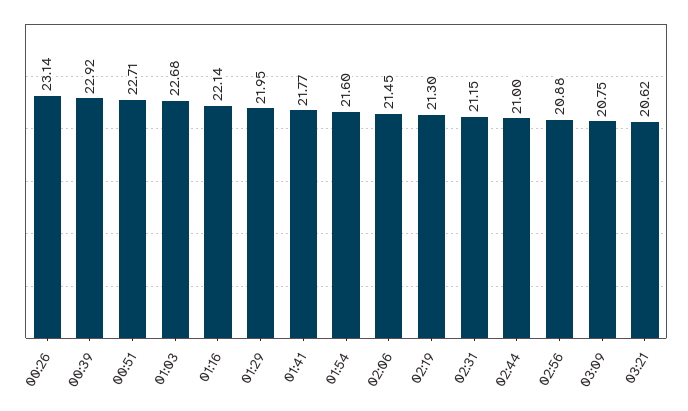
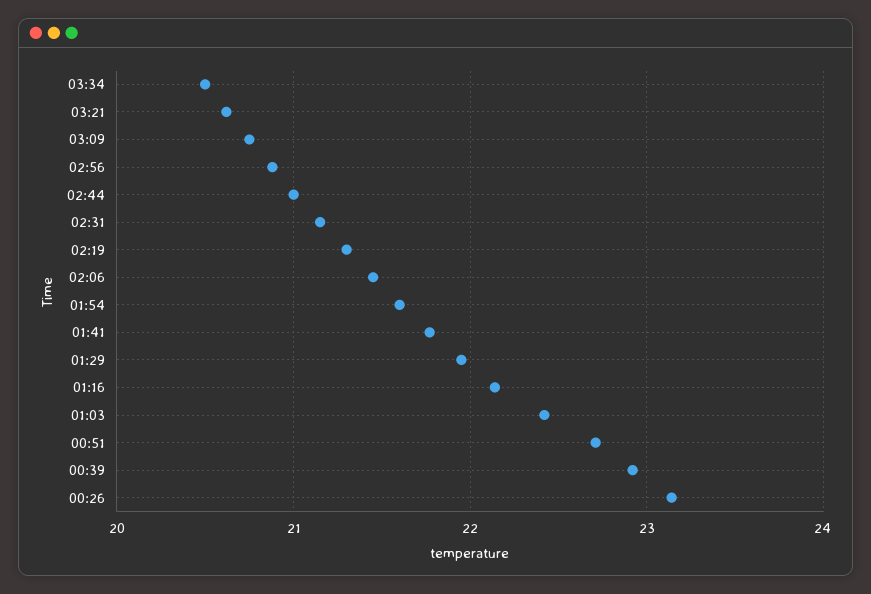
01:03: 22.68 -> 22.4
03:34: none -> 20.5

